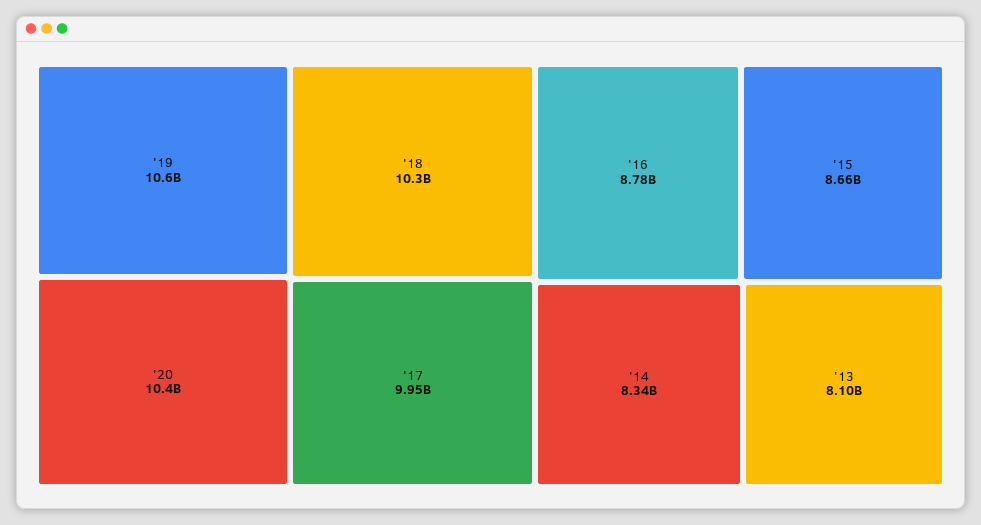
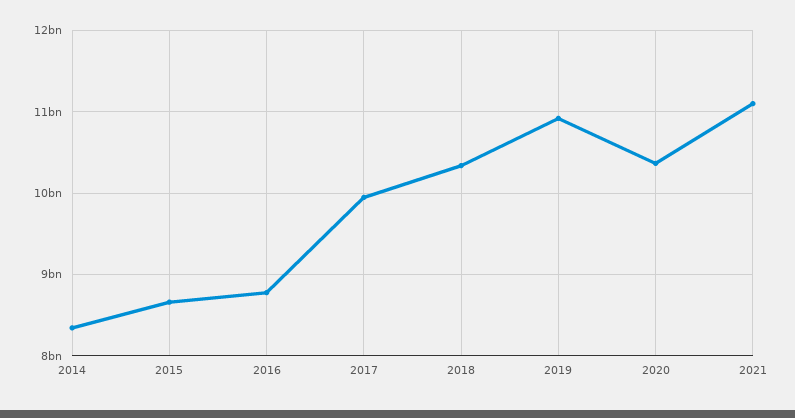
'19: 10600000000 -> 10900000000
'13: 8100000000 -> none
2021: none -> 11100000000

